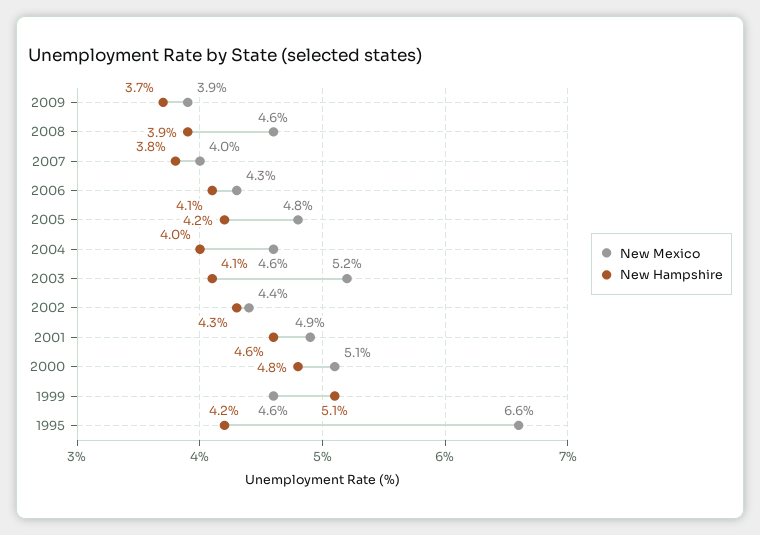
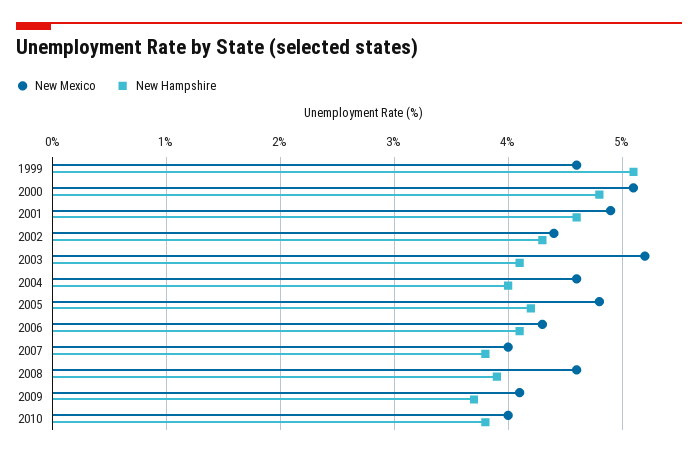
New Mexico, 2009: 3.9 -> 4.1
New Mexico, 1995: 6.6 -> none
New Hampshire, 1995: 4.2 -> none
New Mexico, 2010: none -> 4
New Hampshire, 2010: none -> 3.8

